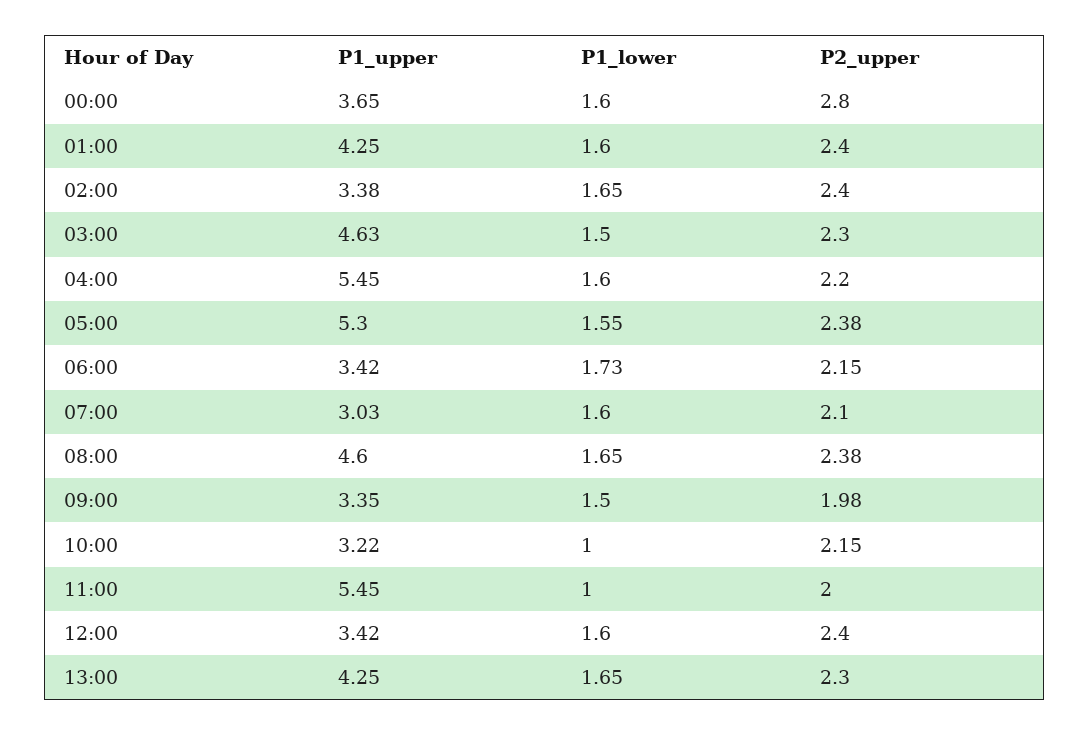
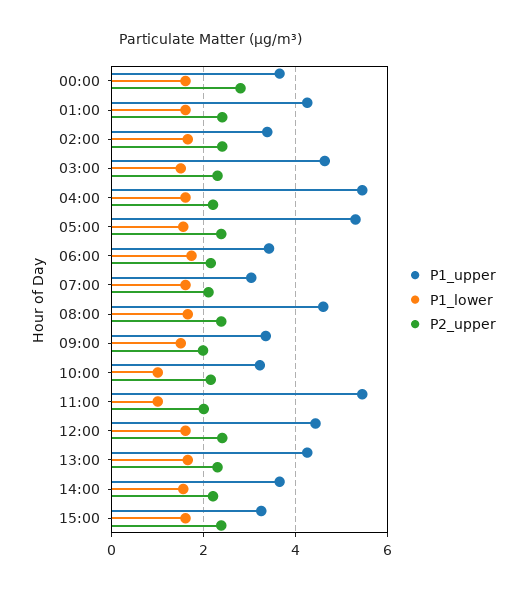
P1_upper, 12:00: 3.42 -> 4.4
P1_upper, 14:00: none -> 3.6
P1_lower, 14:00: none -> 1.6
P2_upper, 14:00: none -> 2.2
P1_upper, 15:00: none -> 3.2
P1_lower, 15:00: none -> 1.6
P2_upper, 15:00: none -> 2.4

